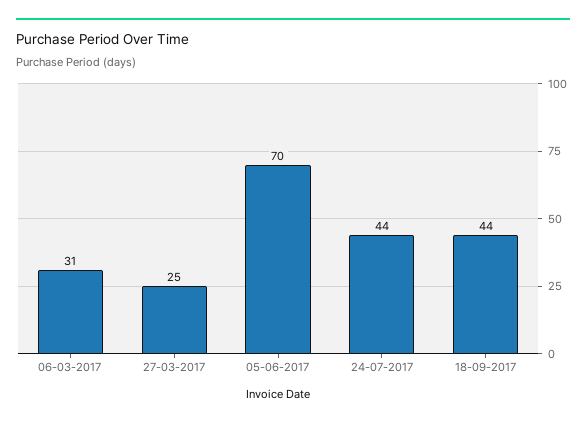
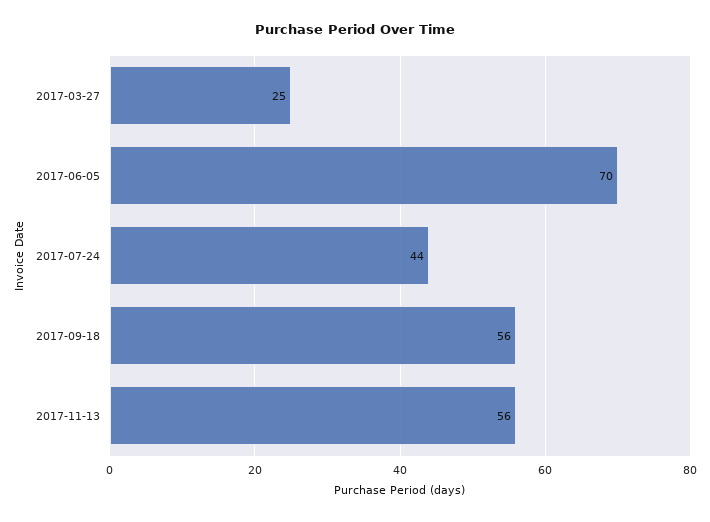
06-03-2017: 31 -> none
18-09-2017: 44 -> 56
2017-11-13: none -> 56

